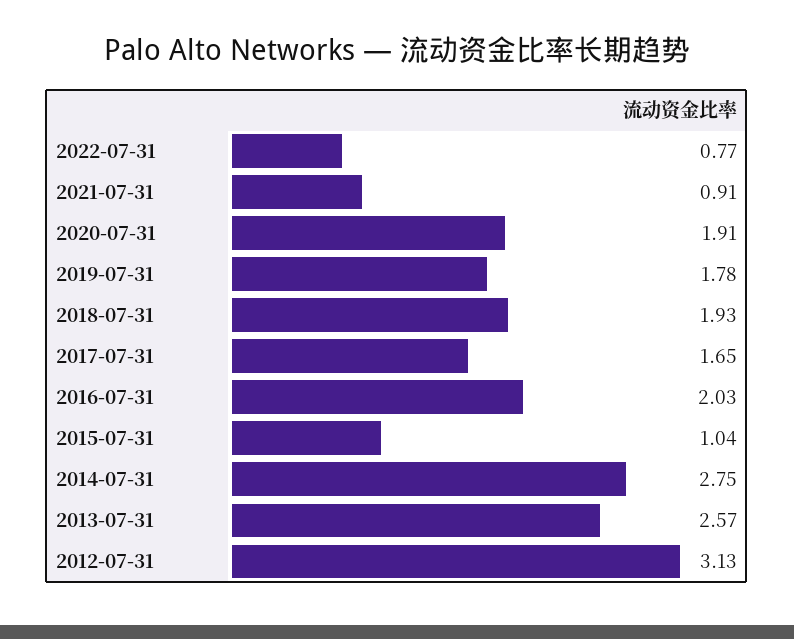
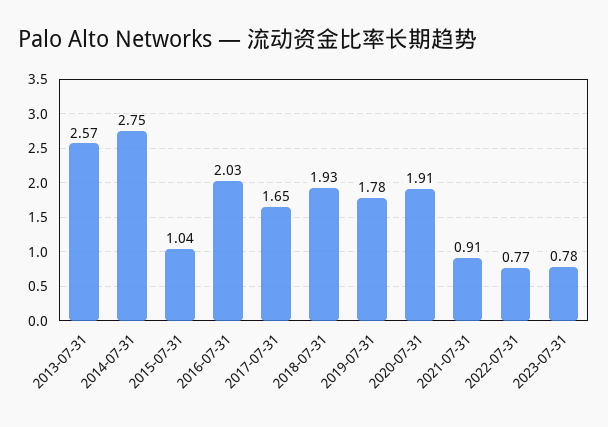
2012-07-31: 3.13 -> none
2023-07-31: none -> 0.78

